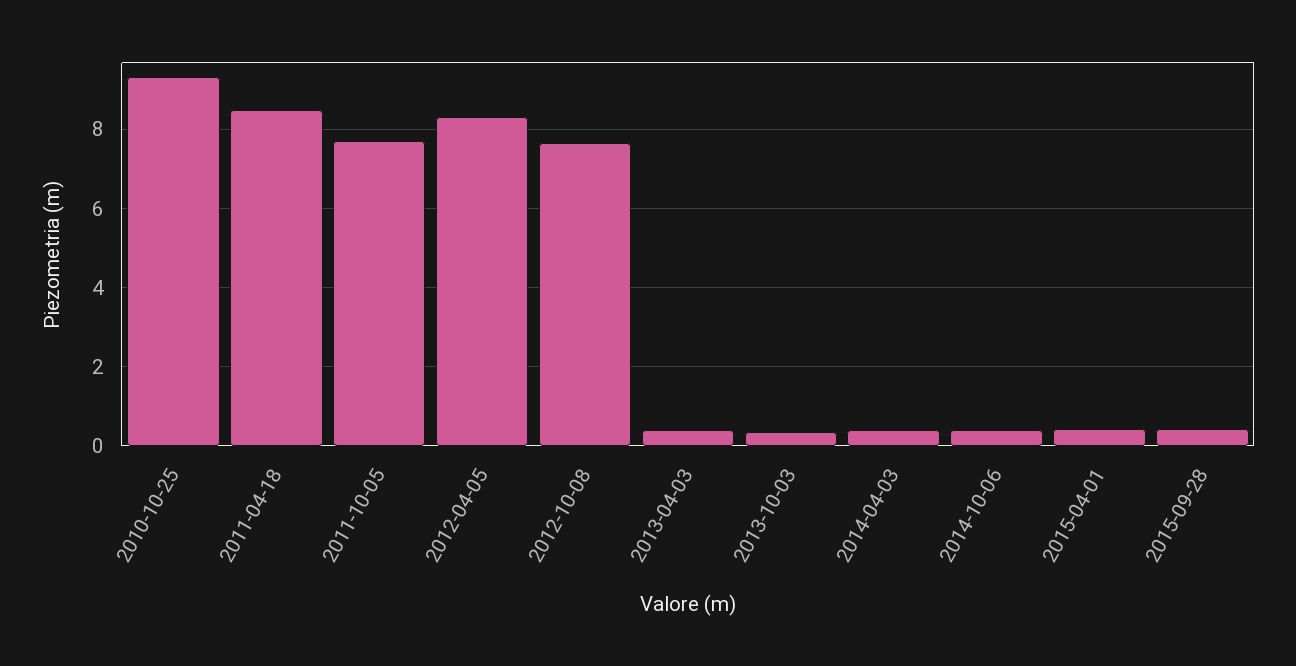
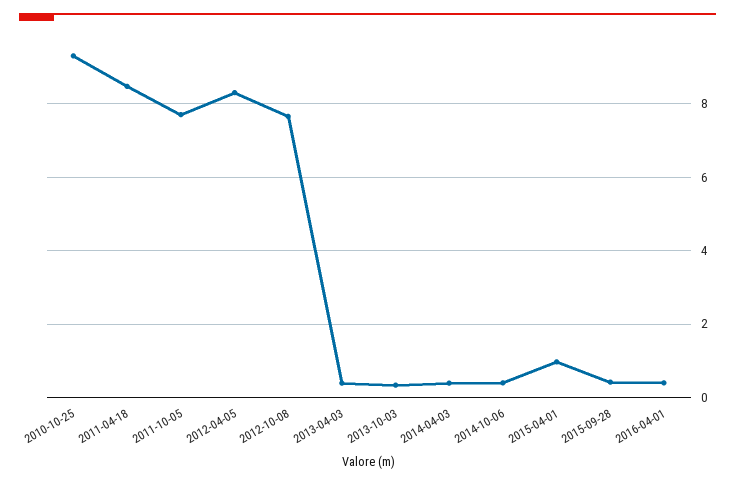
2015-04-01: 0.4 -> 1
2016-04-01: none -> 0.4

